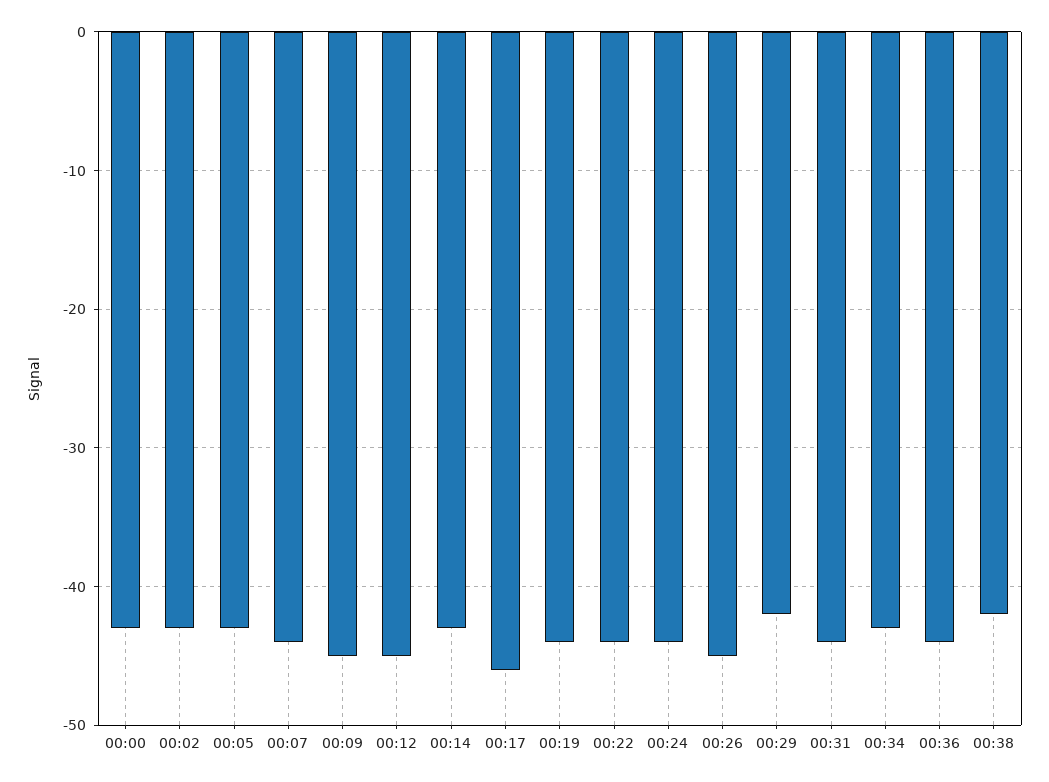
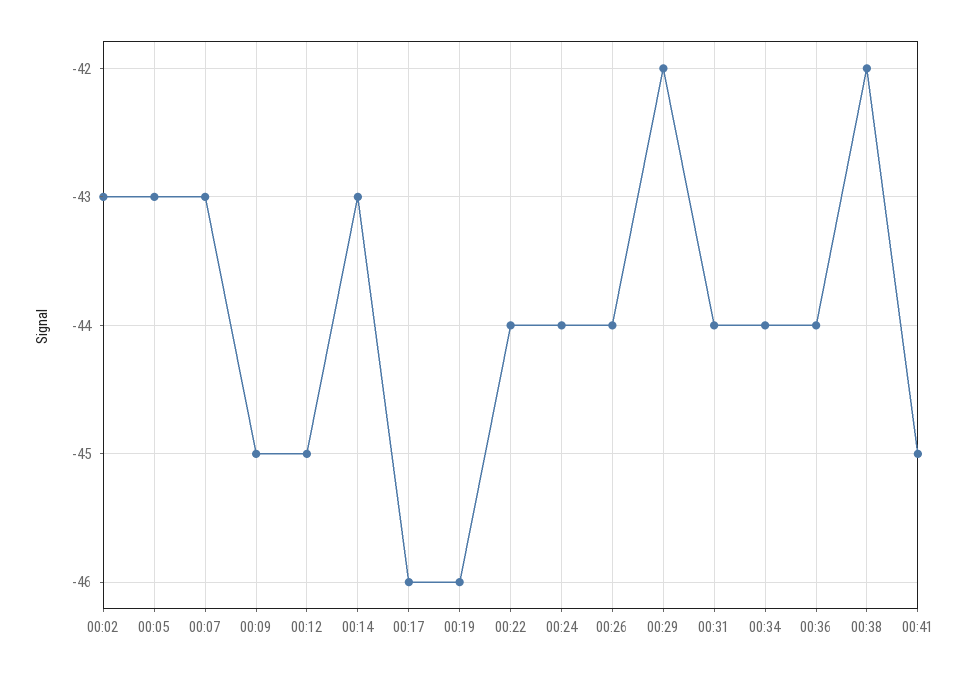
00:00: -43 -> none
00:07: -44 -> -43
00:19: -44 -> -46
00:26: -45 -> -44
00:34: -43 -> -44
00:41: none -> -45

